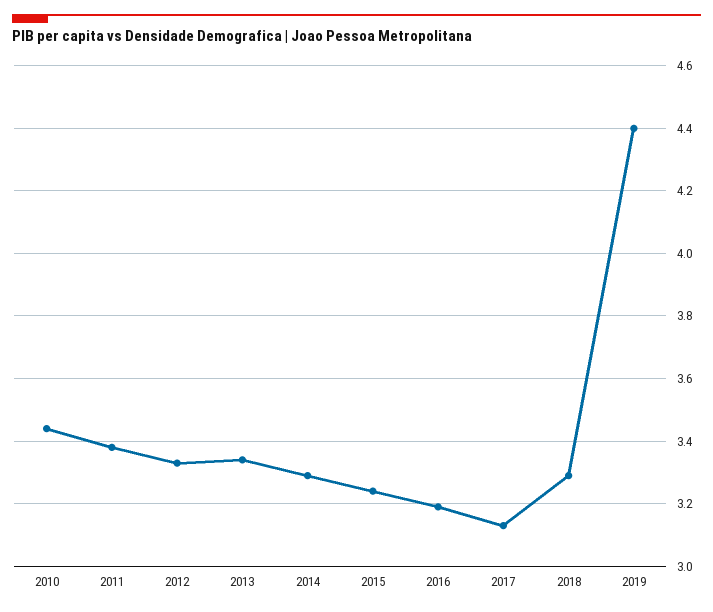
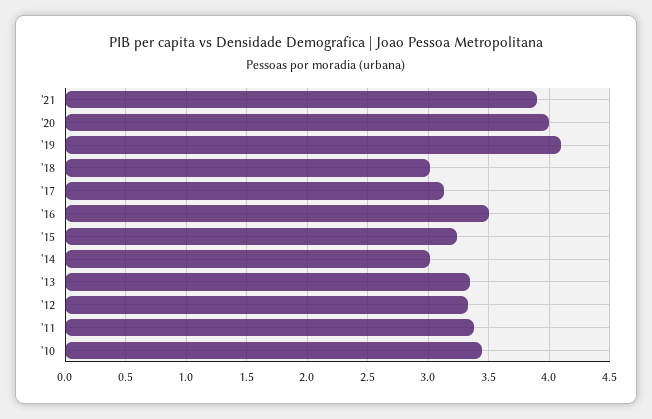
2014: 3.3 -> 3
2016: 3.2 -> 3.5
2018: 3.3 -> 3
2019: 4.4 -> 4.1
'21: none -> 3.9
'20: none -> 4

